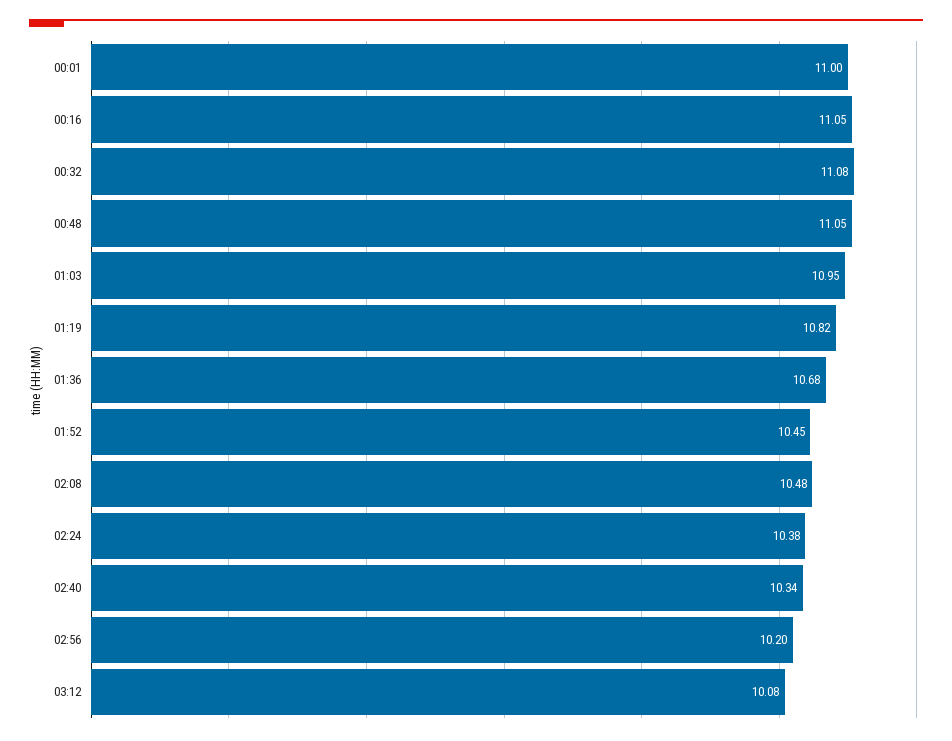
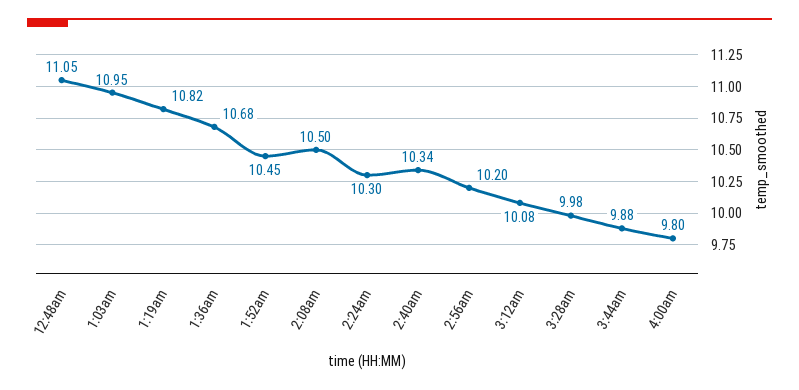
00:01: 11 -> none
00:16: 11.05 -> none
00:32: 11.08 -> none
02:08: 10.48 -> 10.5
02:24: 10.38 -> 10.3
3:28am: none -> 9.98
3:44am: none -> 9.88
4:00am: none -> 9.8

